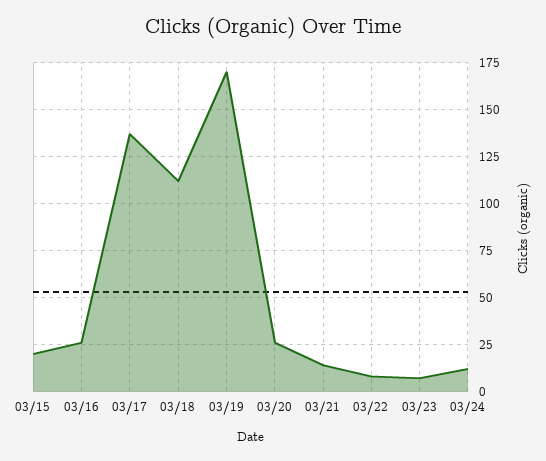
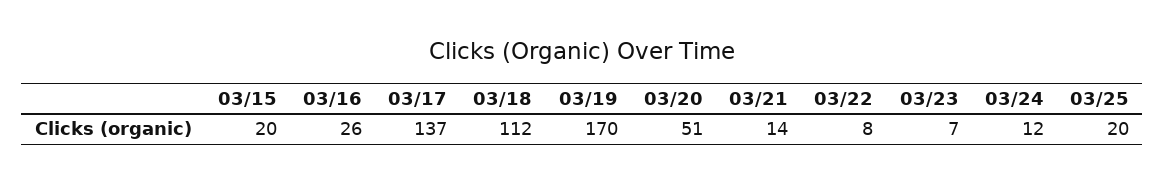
03/20: 25 -> 51
03/25: none -> 20

